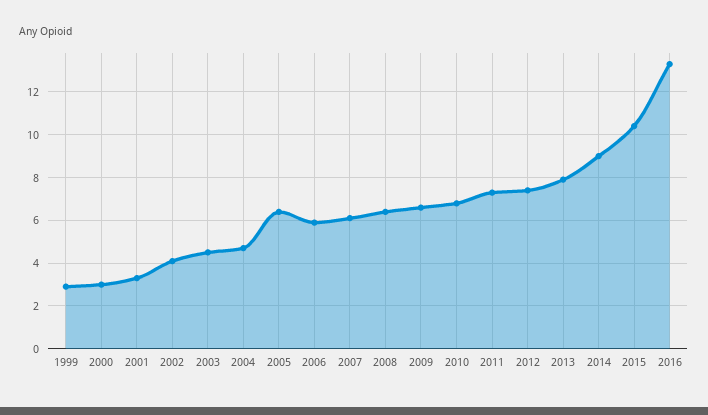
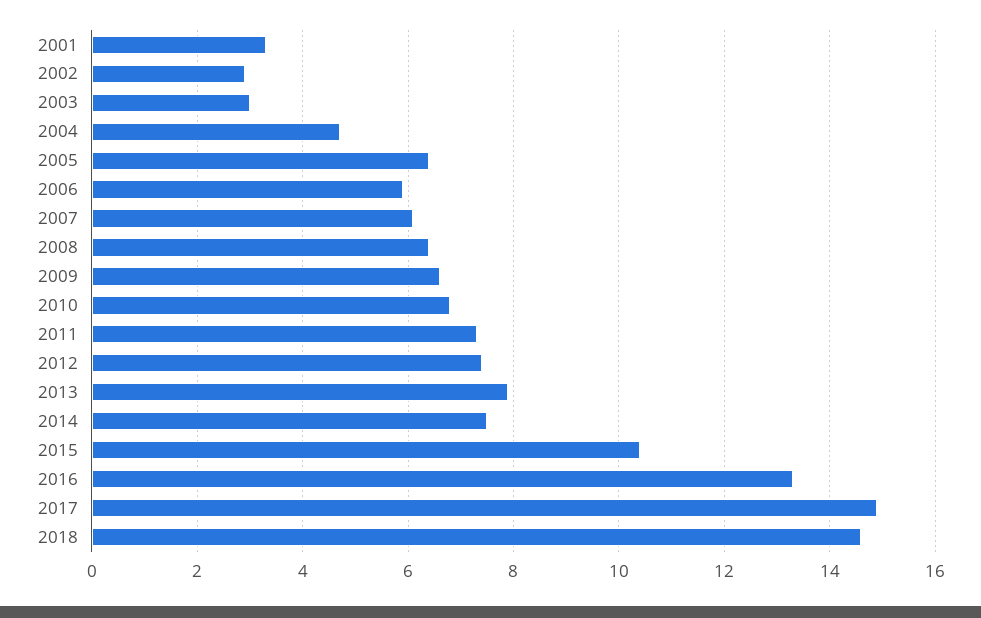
1999: 3 -> none
2000: 3 -> none
2002: 4 -> 3
2003: 4.5 -> 3
2014: 9 -> 7.5
2017: none -> 15
2018: none -> 14.5

